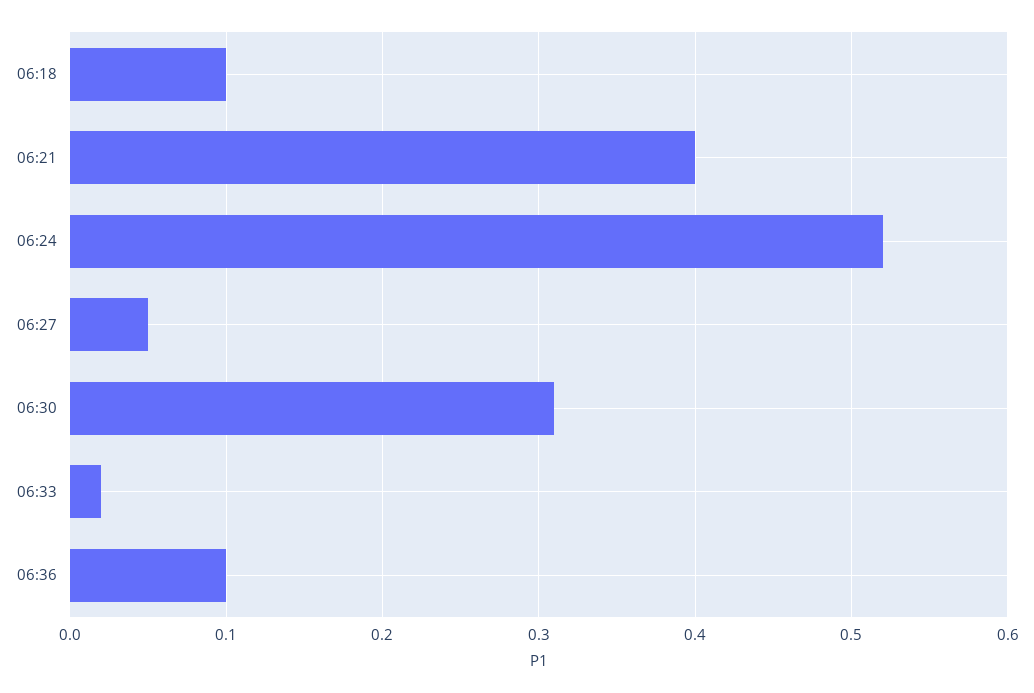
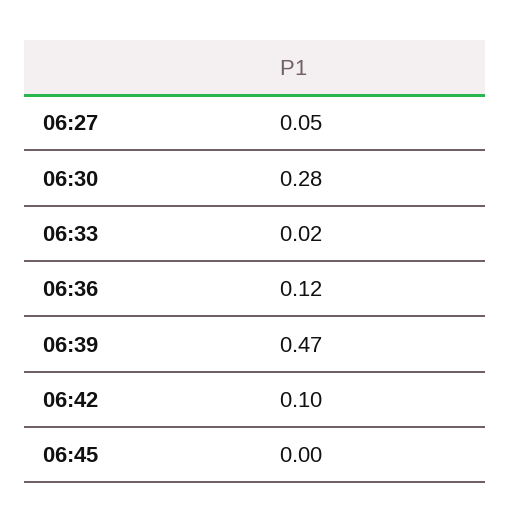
06:18: 0.1 -> none
06:21: 0.4 -> none
06:24: 0.52 -> none
06:30: 0.31 -> 0.28
06:36: 0.1 -> 0.12
06:39: none -> 0.47
06:42: none -> 0.1
06:45: none -> 0

